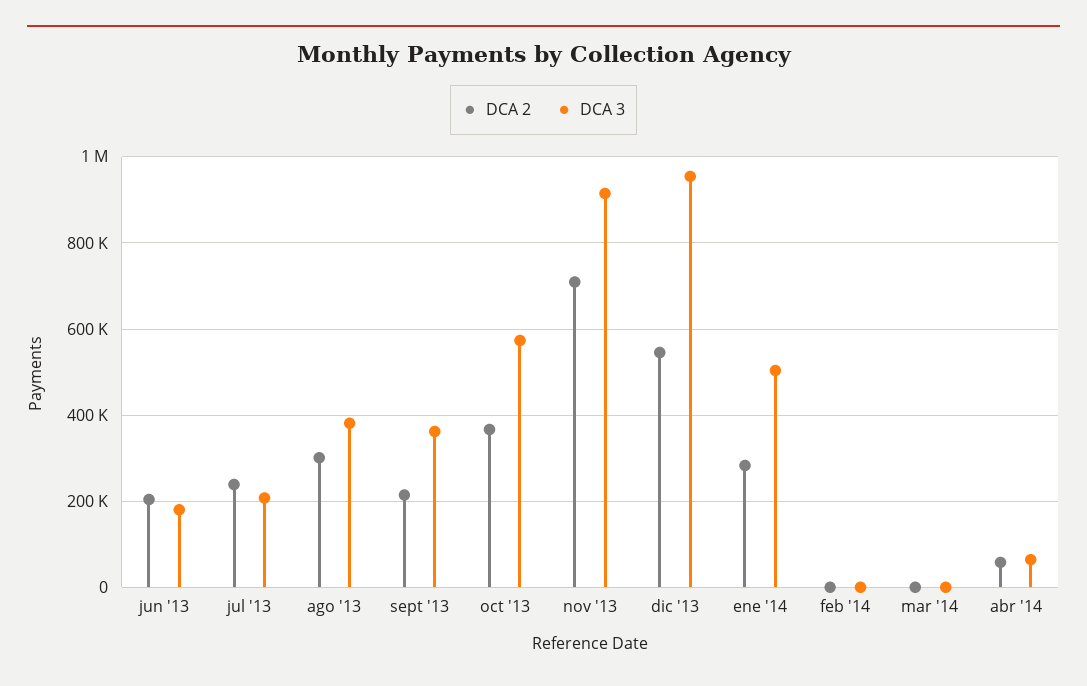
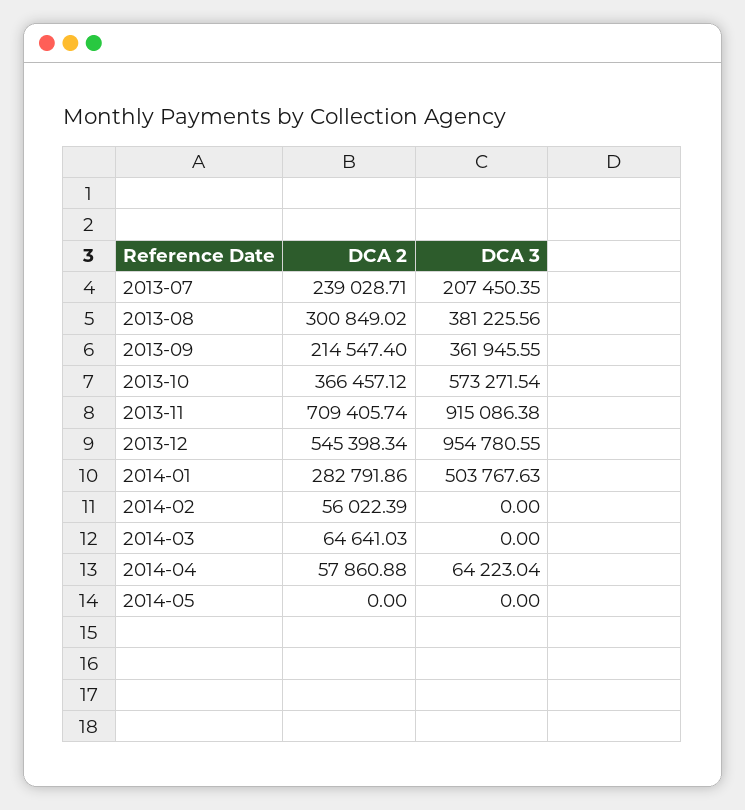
DCA 2, jun '13: 200000 -> none
DCA 3, jun '13: 180000 -> none
DCA 2, feb '14: 0 -> 56022.39
DCA 2, mar '14: 0 -> 64641.03
DCA 2, 2014-05: none -> 0
DCA 3, 2014-05: none -> 0

